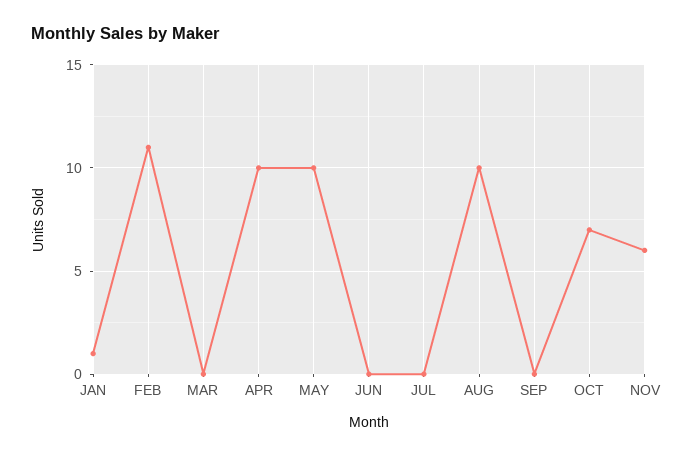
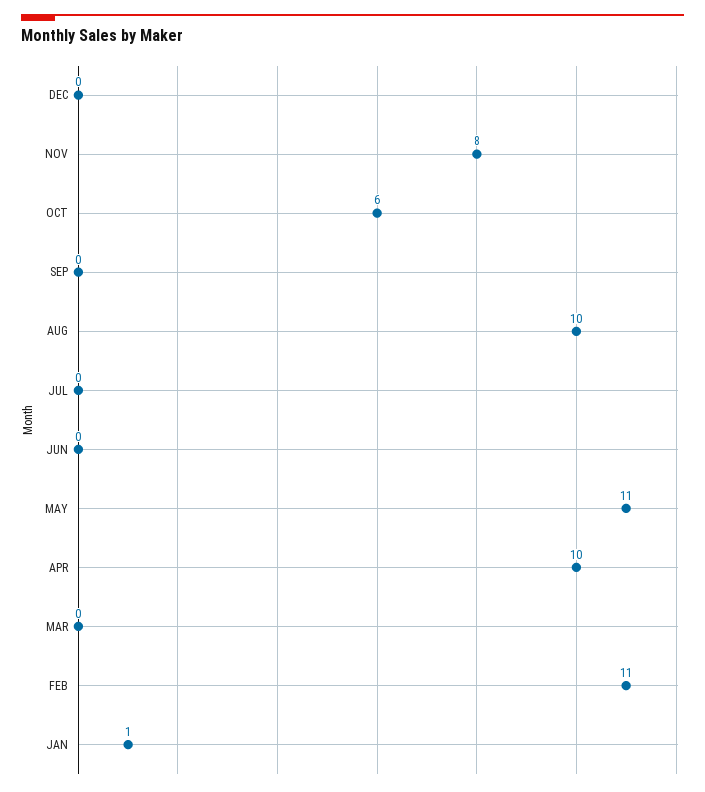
MAY: 10 -> 11
OCT: 7 -> 6
NOV: 6 -> 8
DEC: none -> 0

